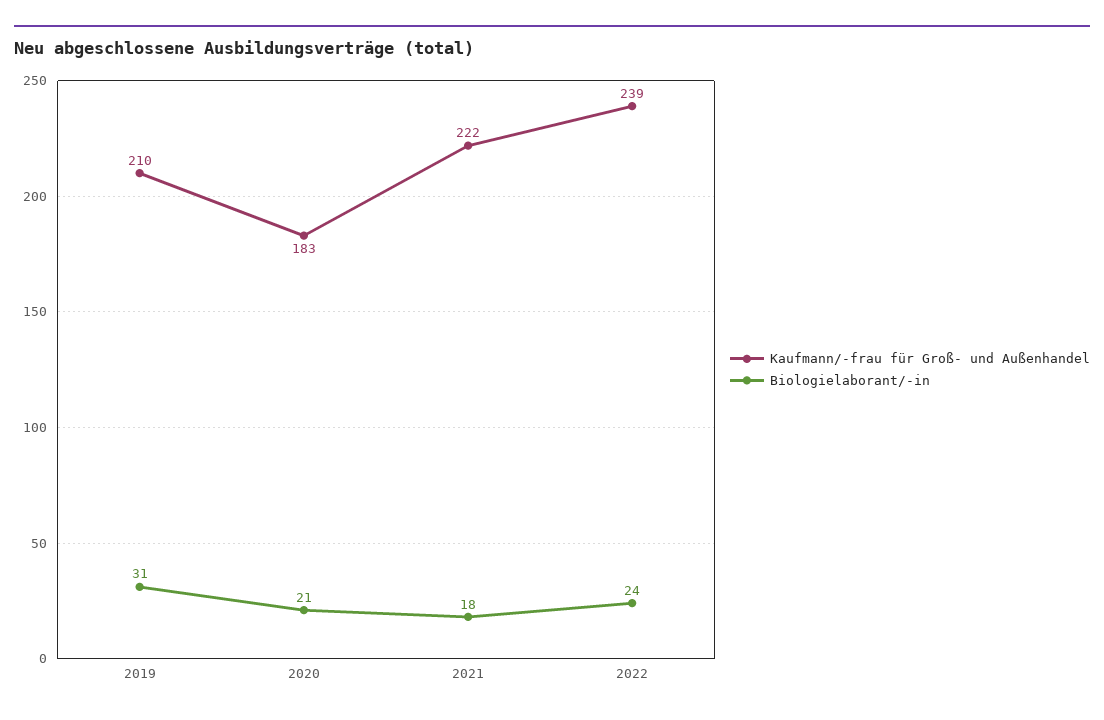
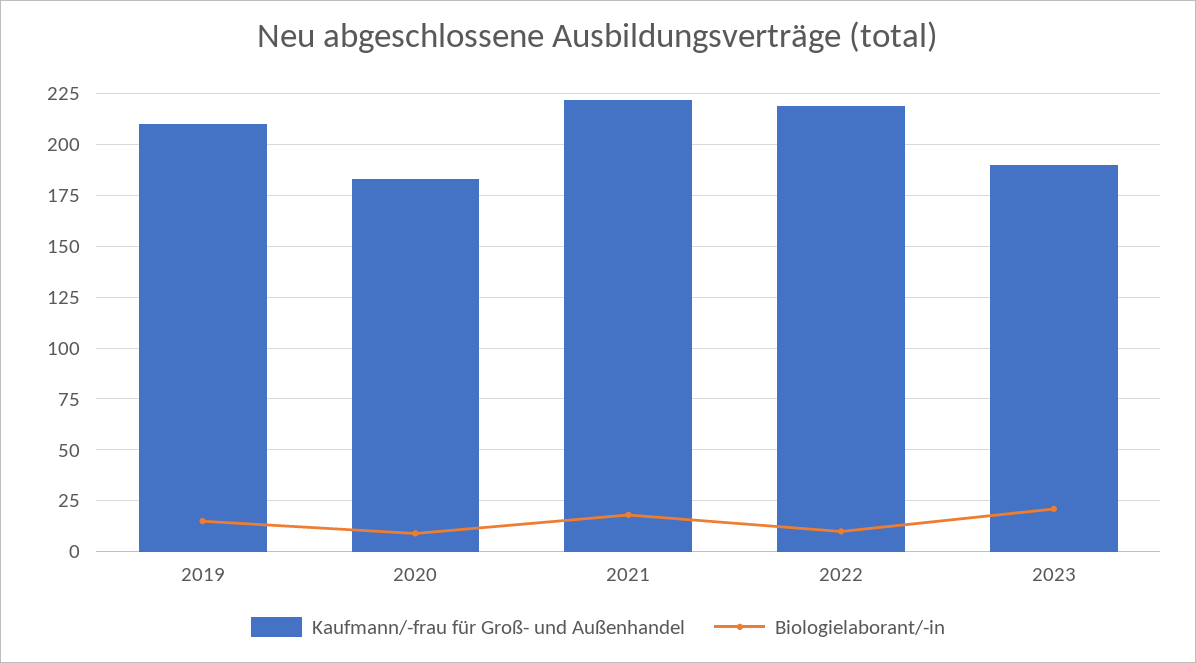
Biologielaborant/-in, 2019: 31 -> 15
Biologielaborant/-in, 2020: 21 -> 10
Kaufmann/-frau für Groß- und Außenhandel, 2022: 239 -> 220
Biologielaborant/-in, 2022: 24 -> 10
Kaufmann/-frau für Groß- und Außenhandel, 2023: none -> 190
Biologielaborant/-in, 2023: none -> 20

